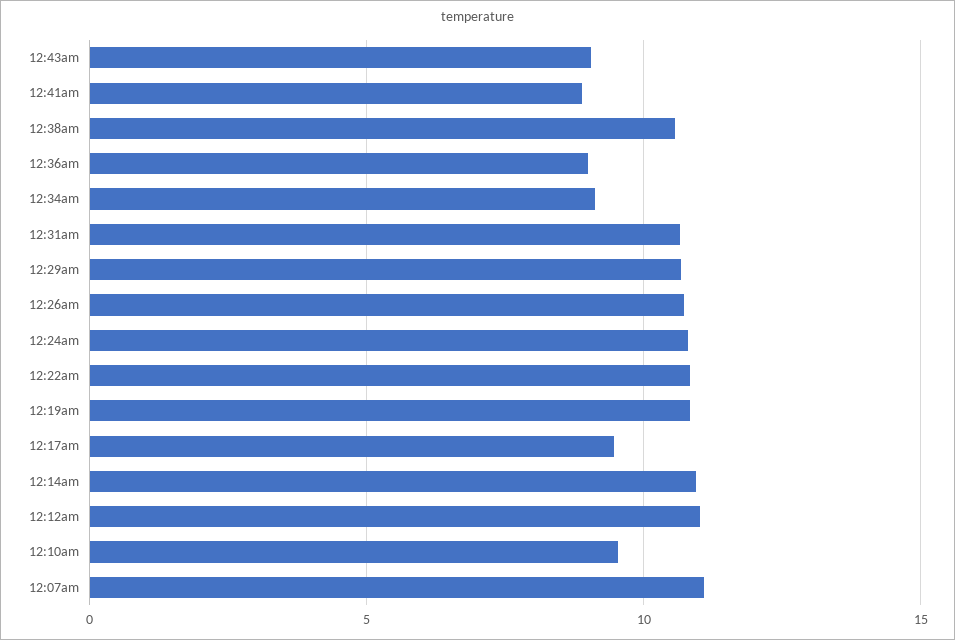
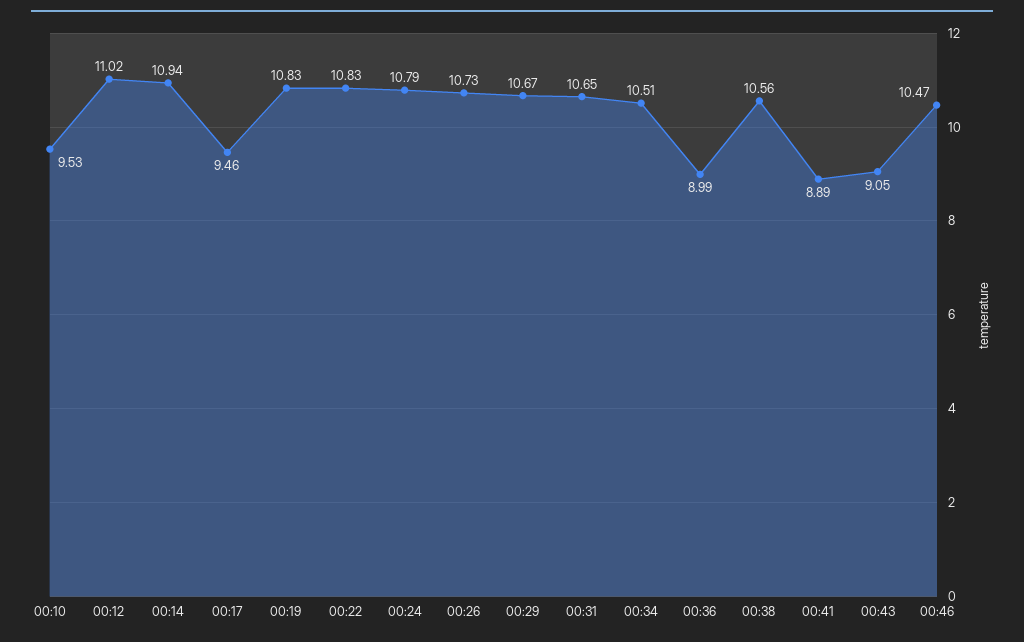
12:34am: 9 -> 10.51
12:07am: 11 -> none
00:46: none -> 10.47

